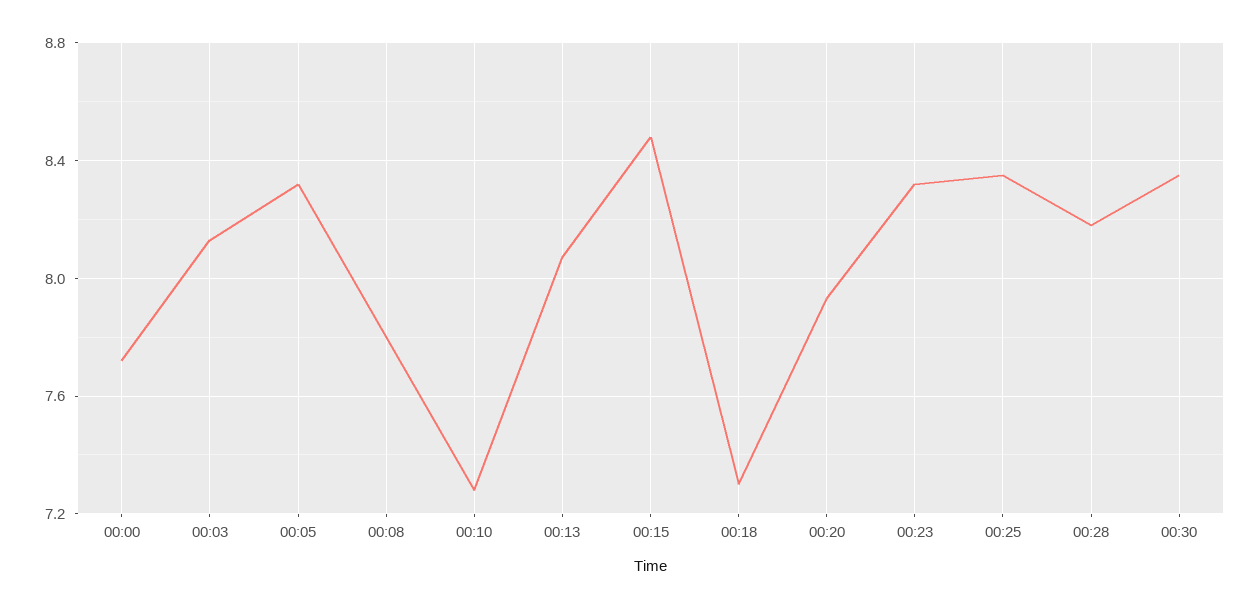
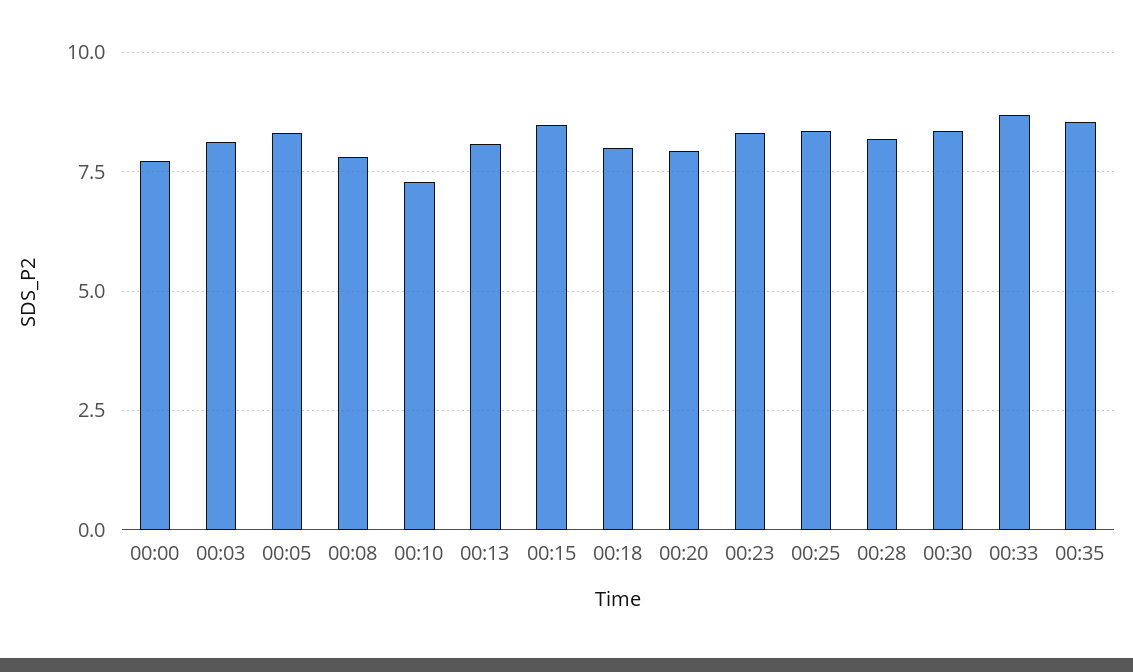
00:18: 7.3 -> 8
00:33: none -> 8.75
00:35: none -> 8.5

